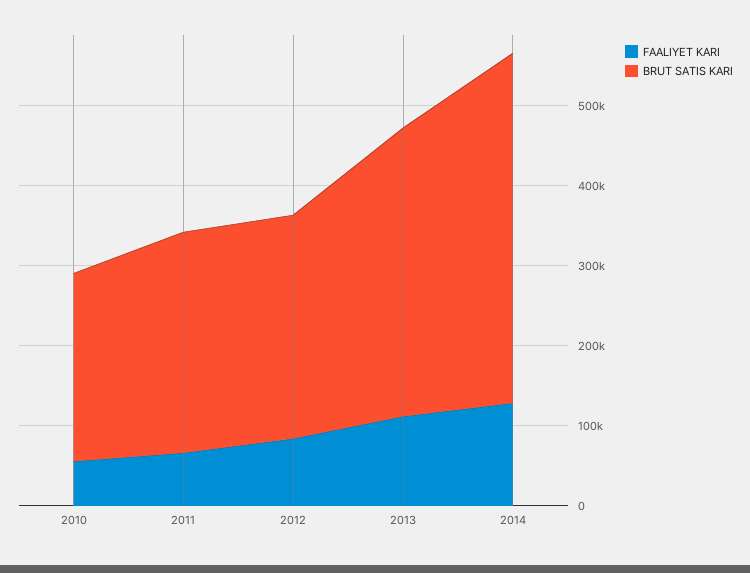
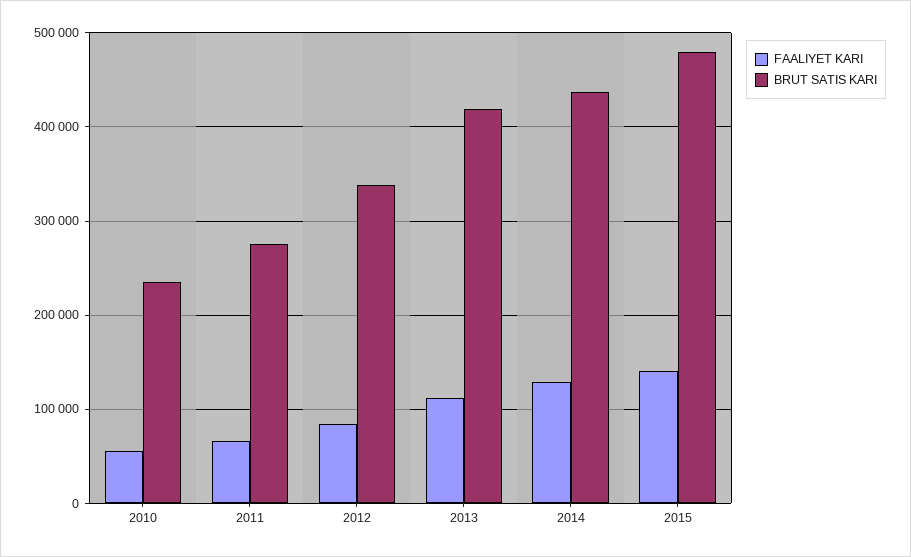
BRUT SATIS KARI, 2012: 280000 -> 340000
BRUT SATIS KARI, 2013: 360000 -> 420000
FAALIYET KARI, 2015: none -> 140000
BRUT SATIS KARI, 2015: none -> 480000

